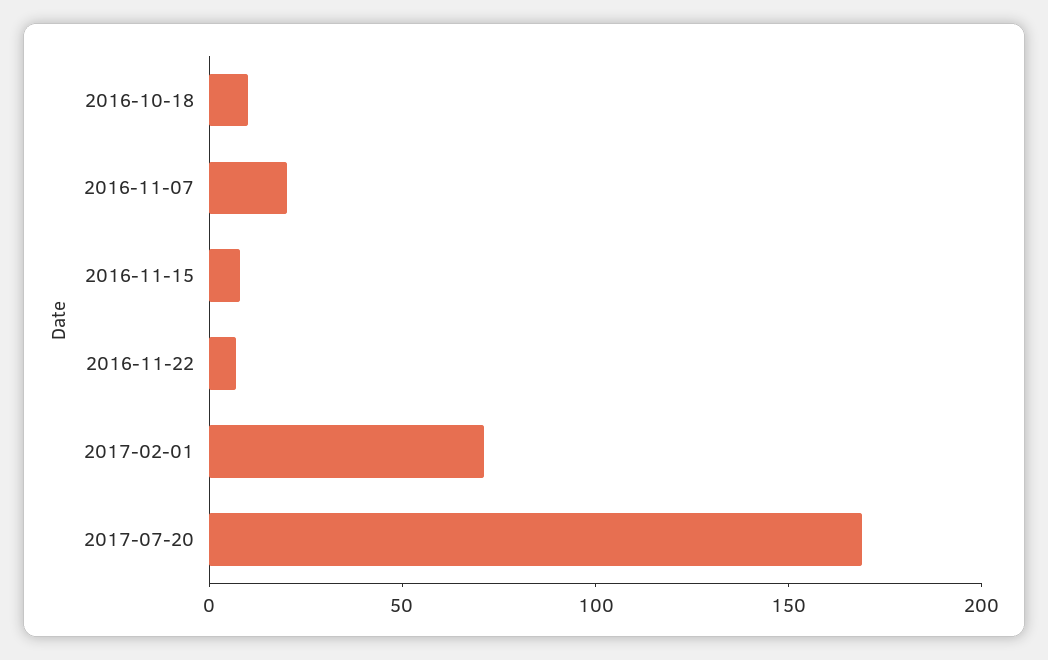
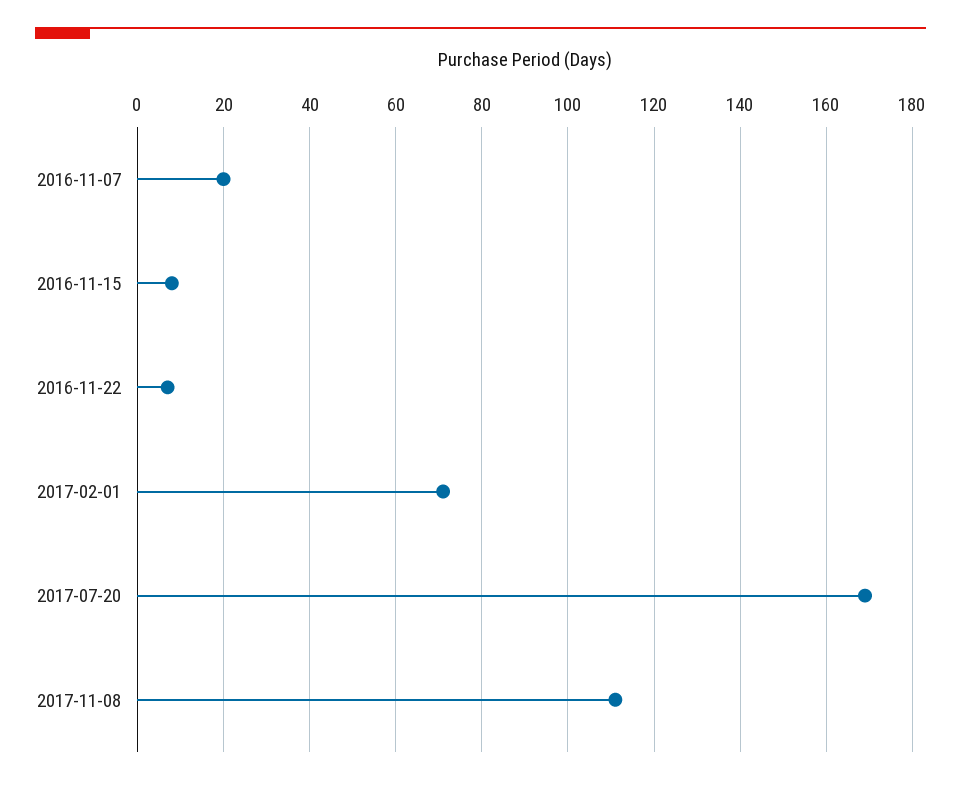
2016-10-18: 10 -> none
2017-11-08: none -> 110

